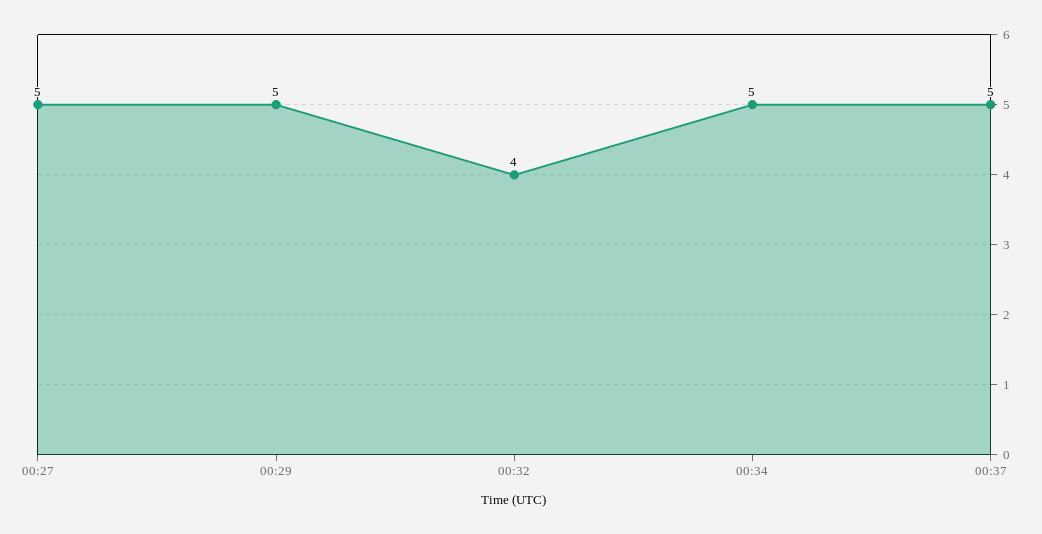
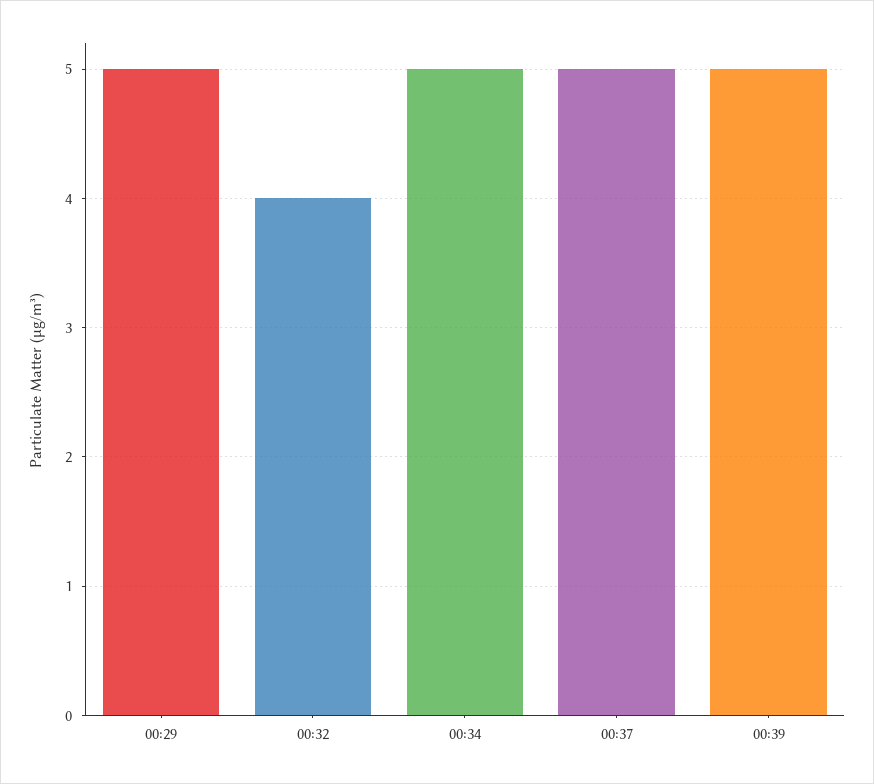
00:27: 5 -> none
00:39: none -> 5

